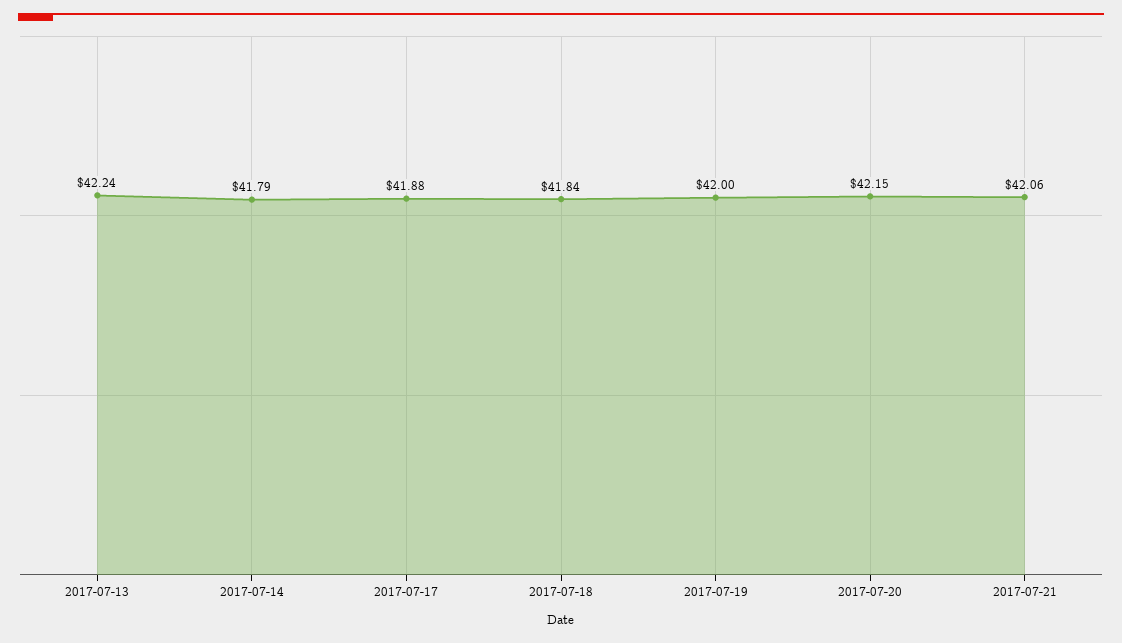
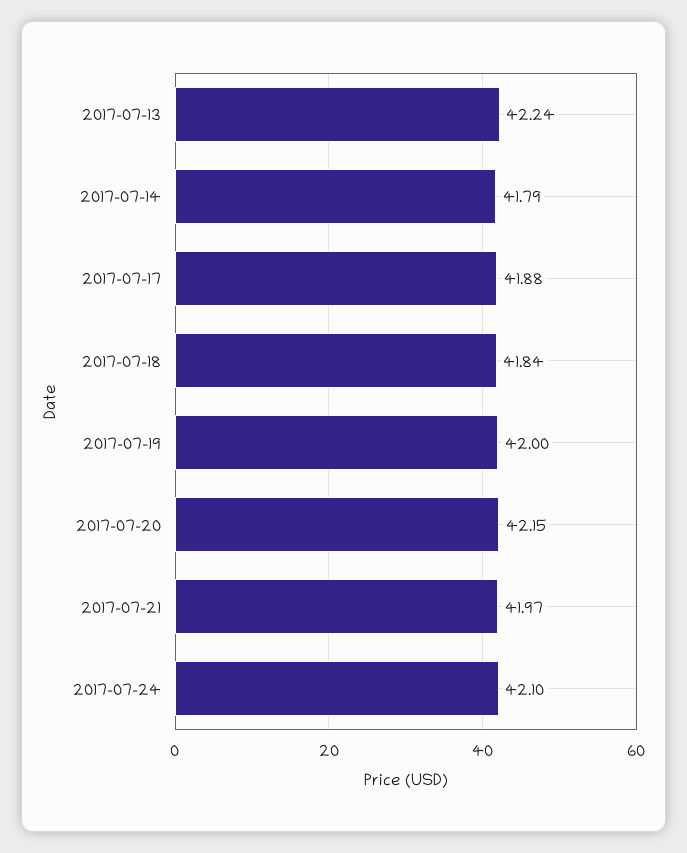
2017-07-21: 42.06 -> 41.97
2017-07-24: none -> 42.1

